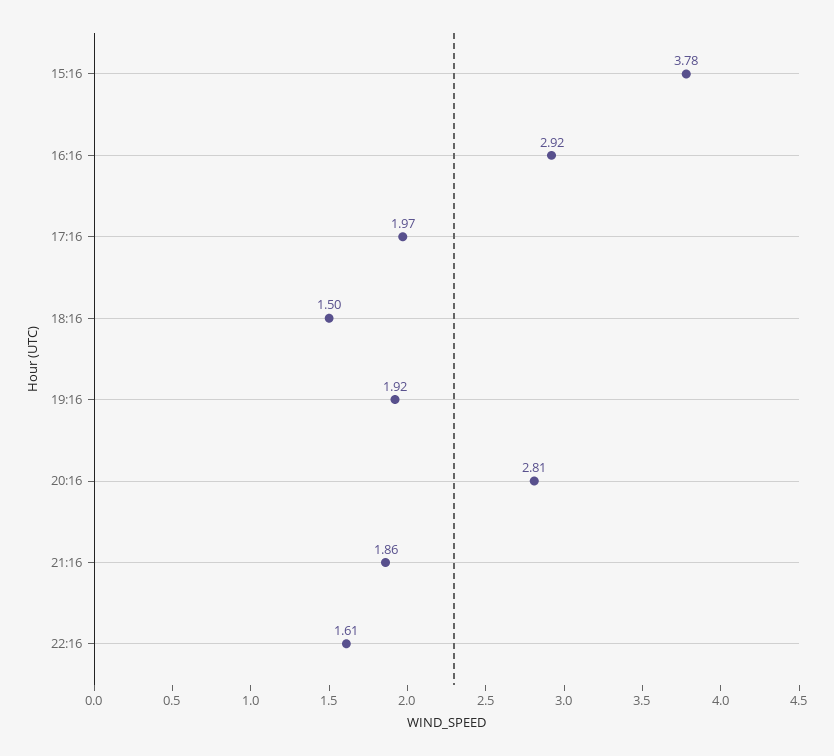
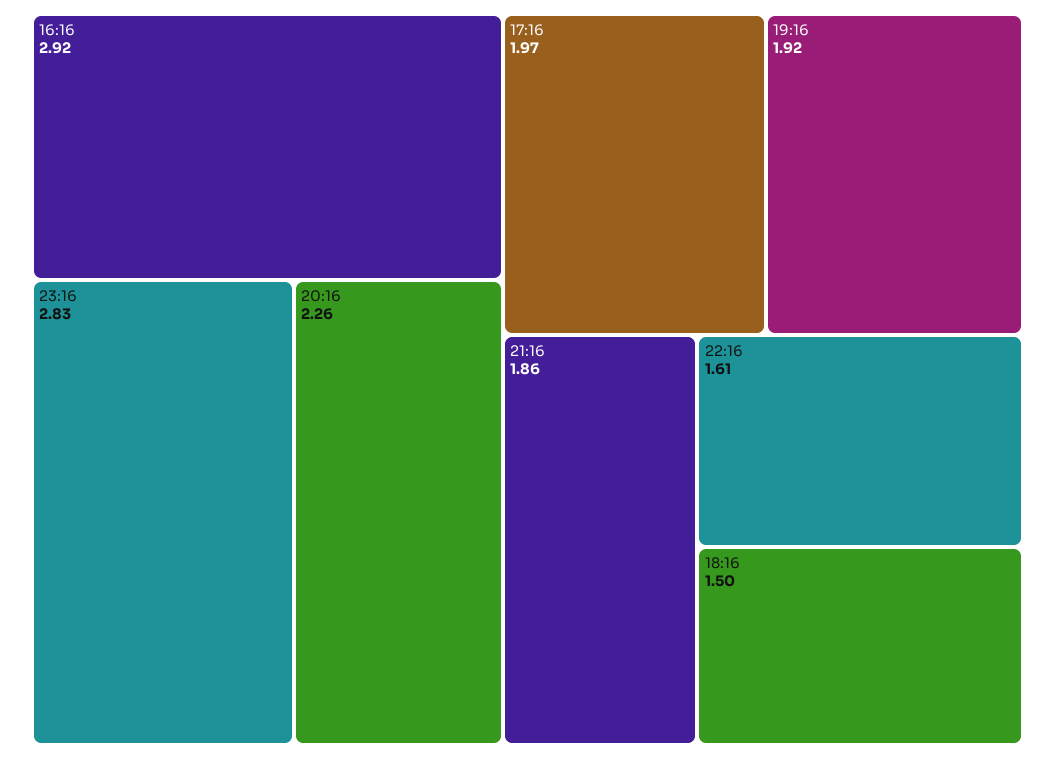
15:16: 3.78 -> none
20:16: 2.81 -> 2.26
23:16: none -> 2.83

